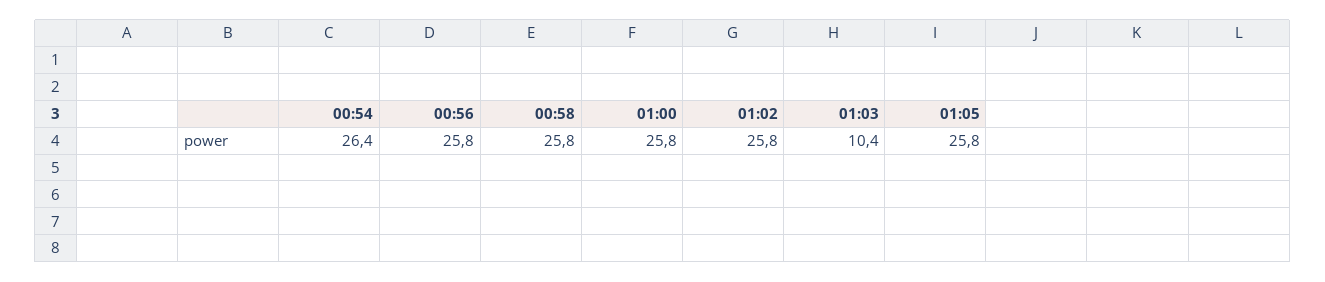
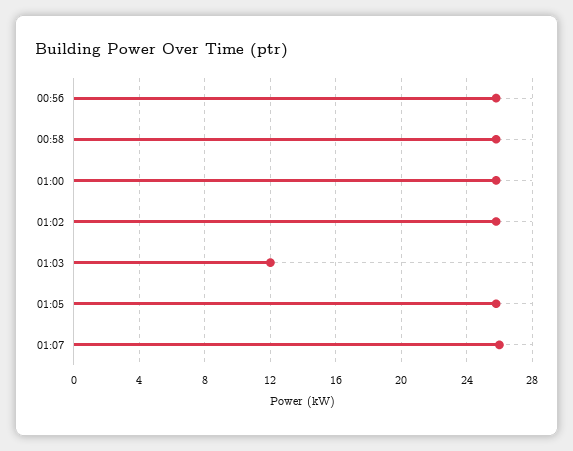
00:54: 26.4 -> none
01:03: 10.4 -> 12
01:07: none -> 26

